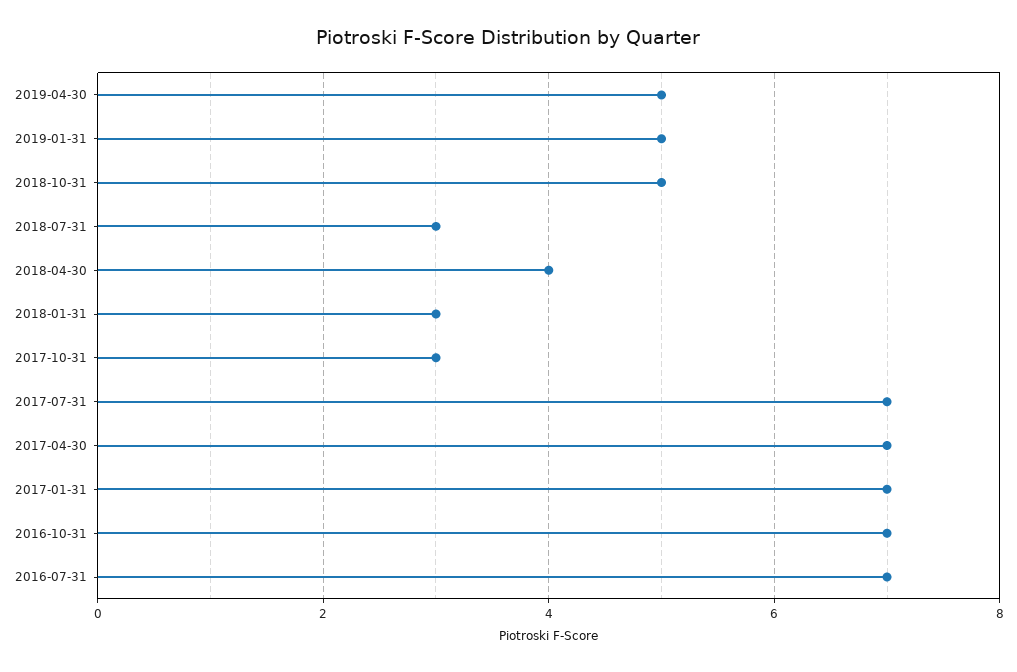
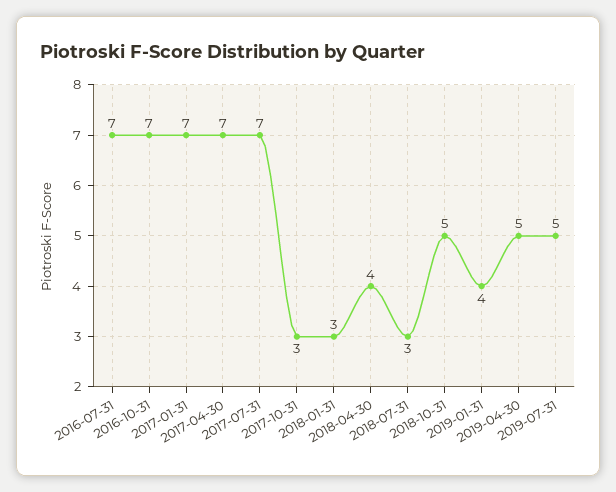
2019-01-31: 5 -> 4
2019-07-31: none -> 5

